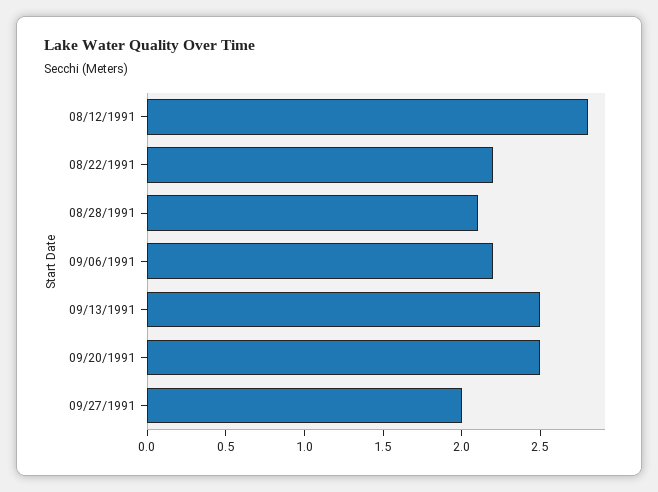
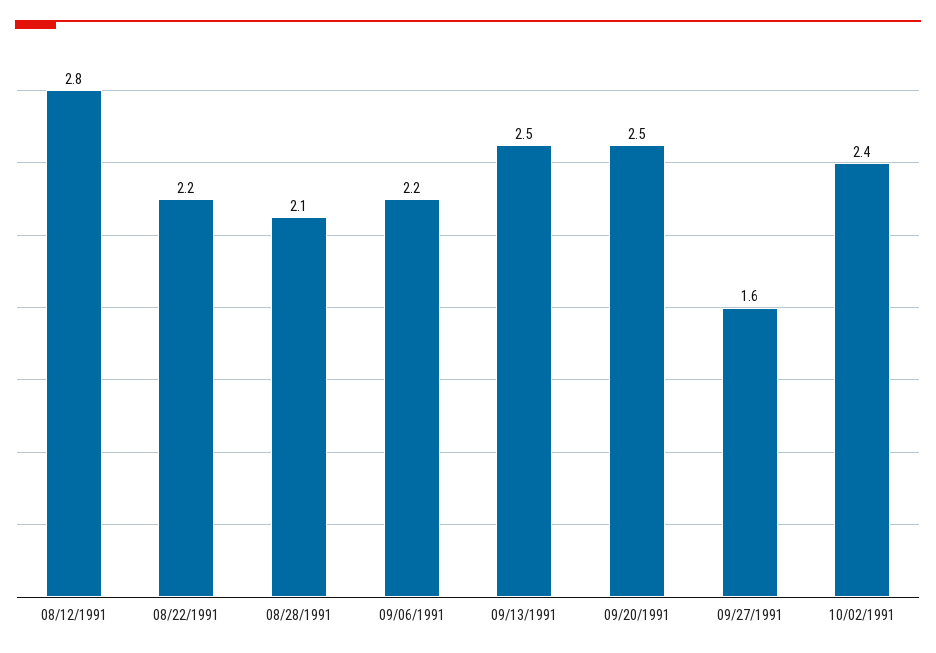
09/27/1991: 2 -> 1.6
10/02/1991: none -> 2.4

